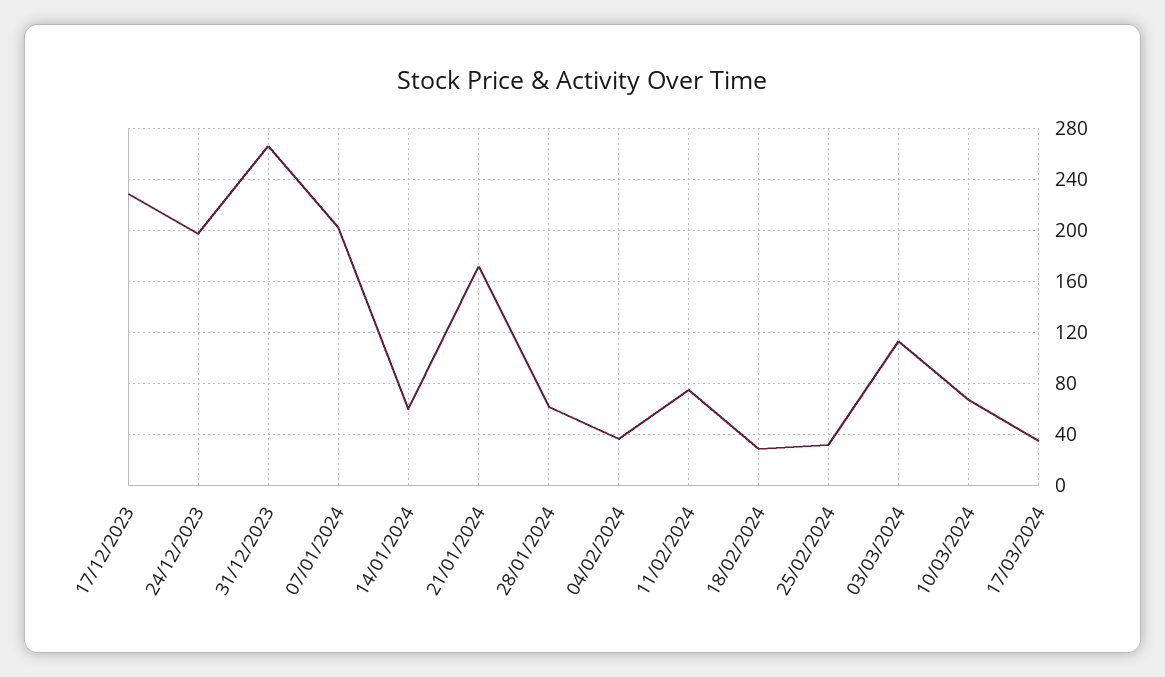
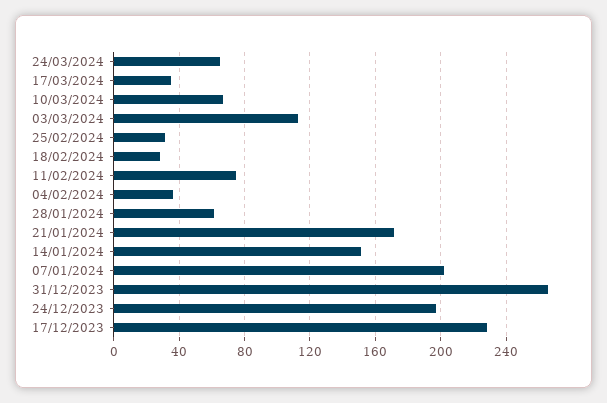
14/01/2024: 60 -> 150
24/03/2024: none -> 65

